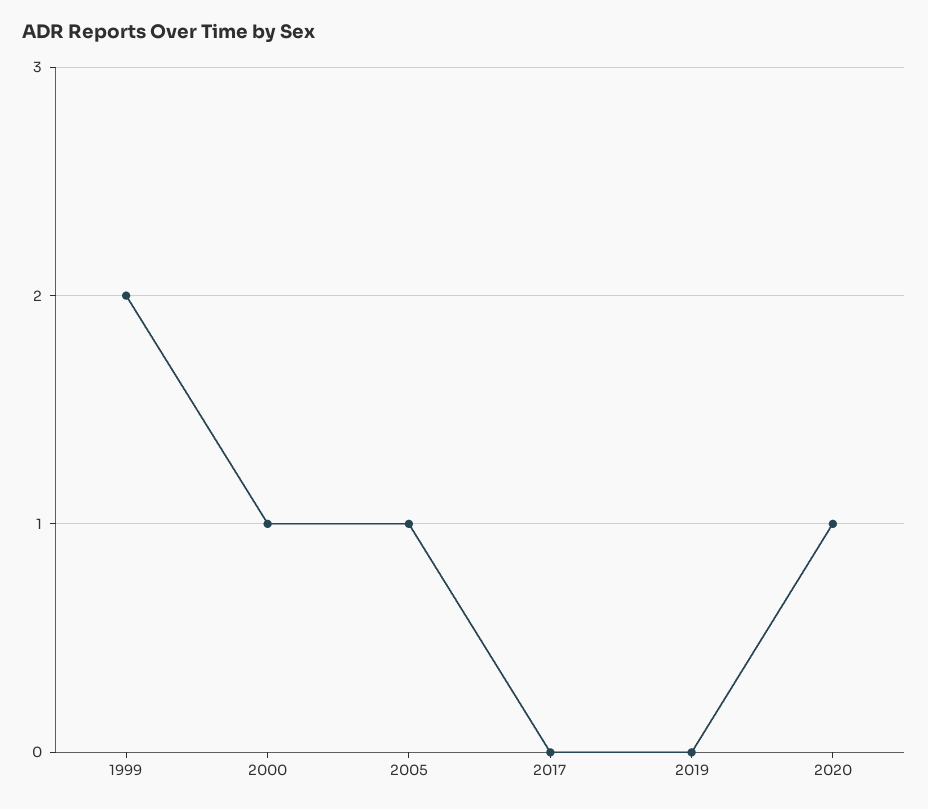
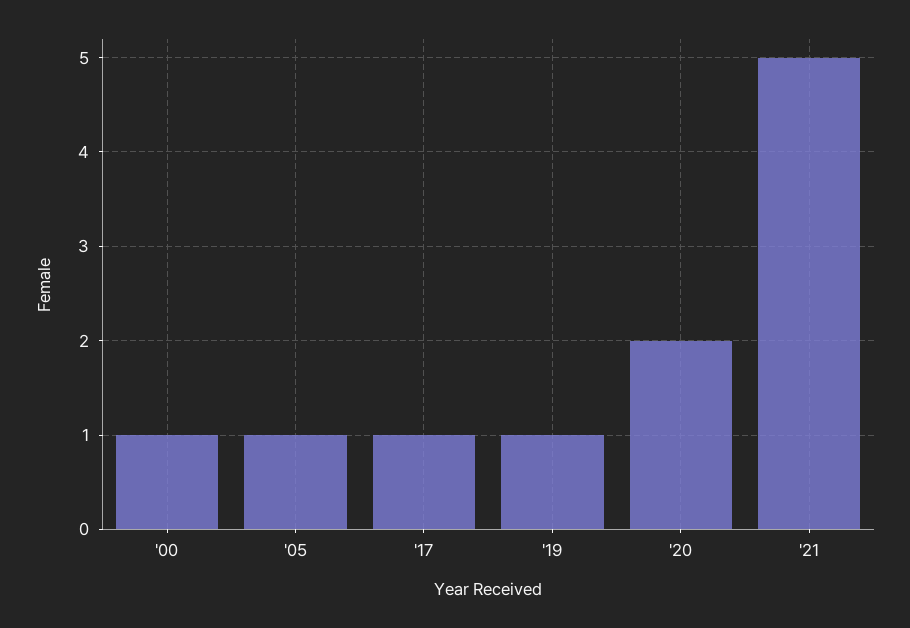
1999: 2 -> none
2017: 0 -> 1
2019: 0 -> 1
2020: 1 -> 2
'21: none -> 5

